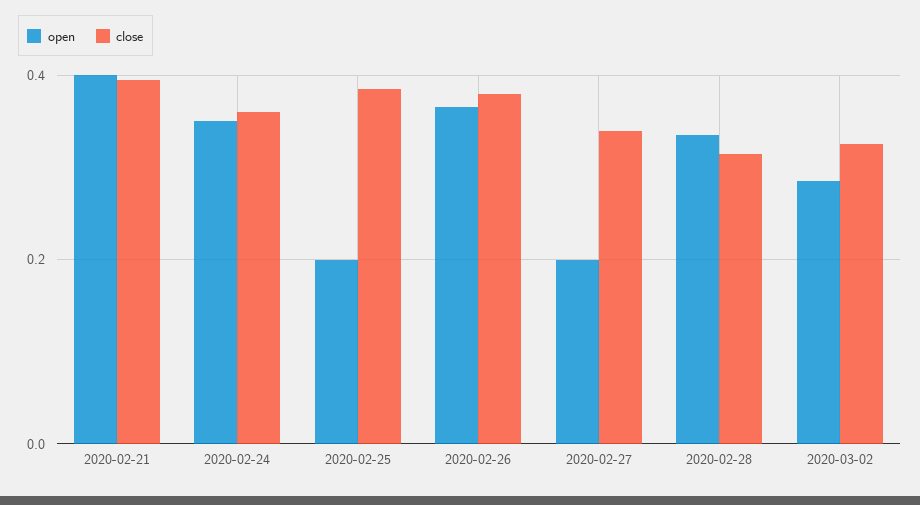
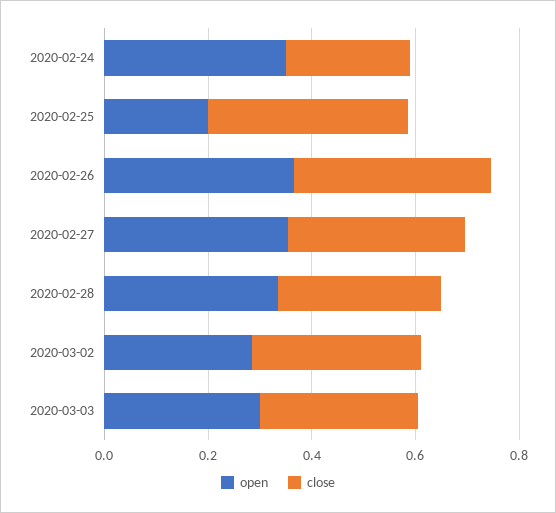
open, 2020-02-21: 0.4 -> none
close, 2020-02-21: 0.4 -> none
close, 2020-02-24: 0.36 -> 0.25
open, 2020-02-27: 0.2 -> 0.35
open, 2020-03-03: none -> 0.3
close, 2020-03-03: none -> 0.3

